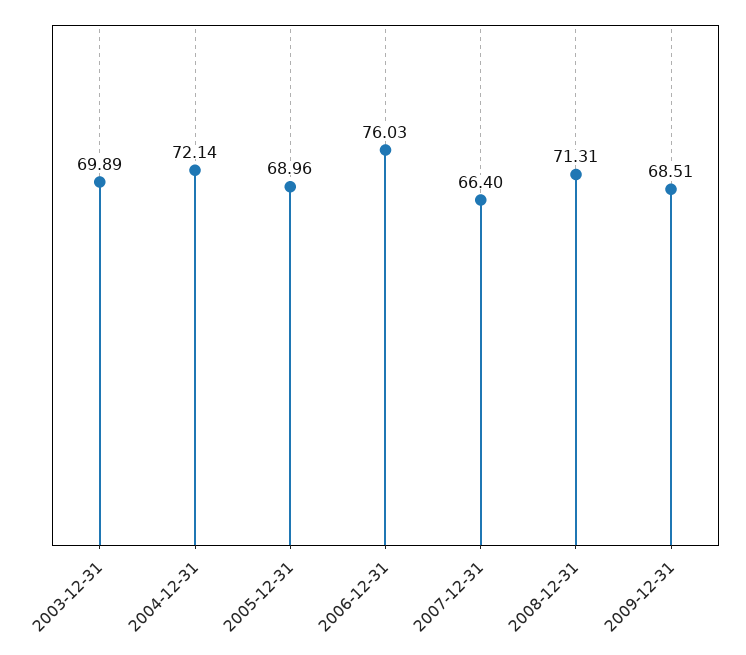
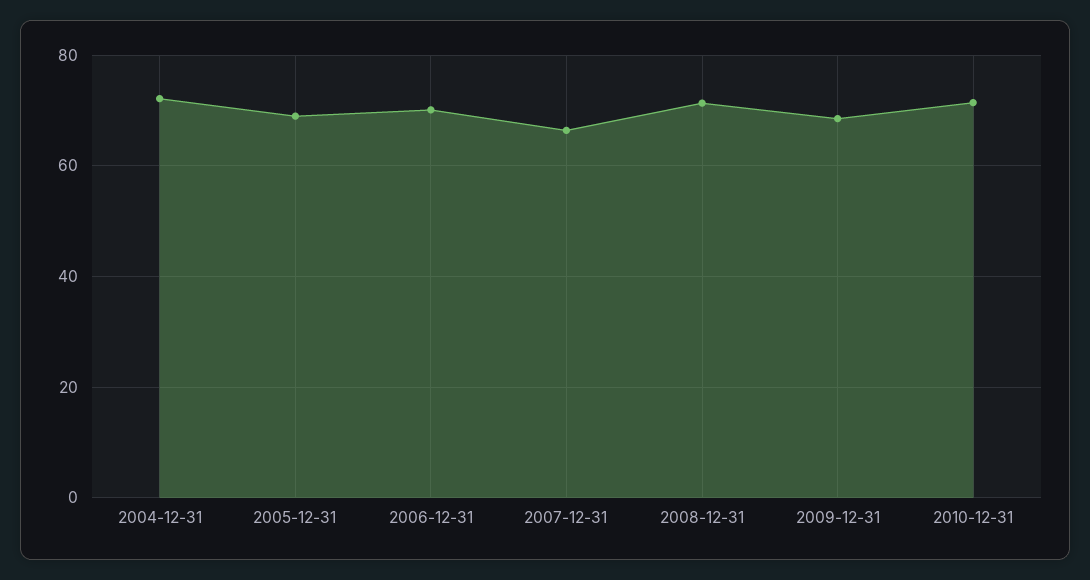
2003-12-31: 69.89 -> none
2006-12-31: 76.03 -> 70
2010-12-31: none -> 72

